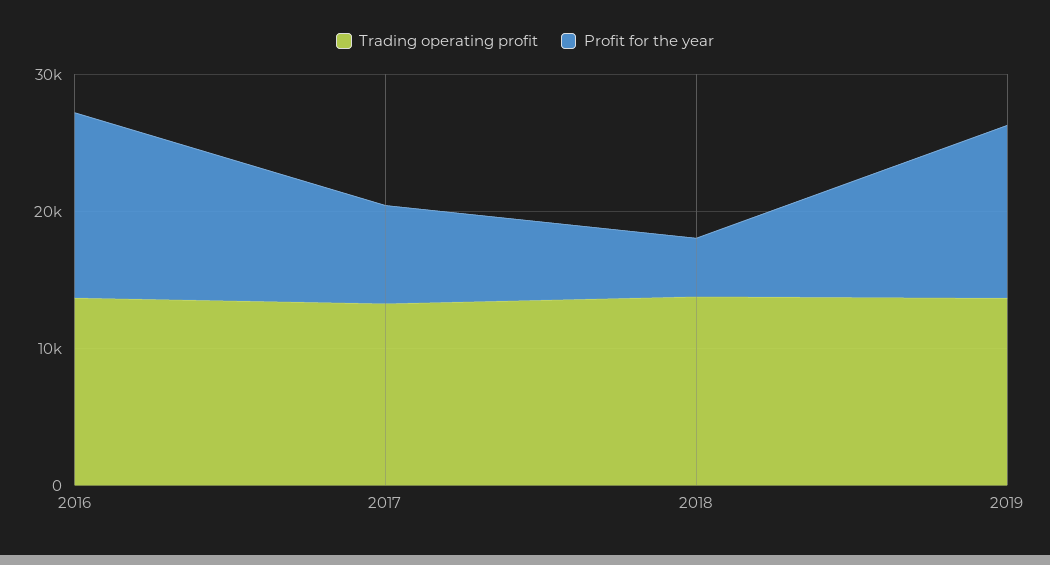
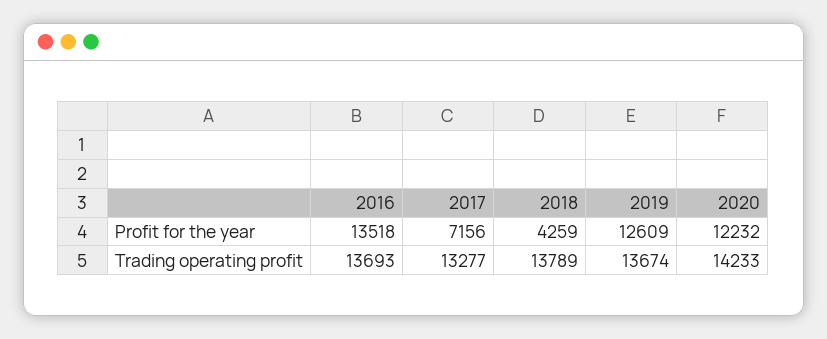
Profit for the year, 2020: none -> 12232
Trading operating profit, 2020: none -> 14233

